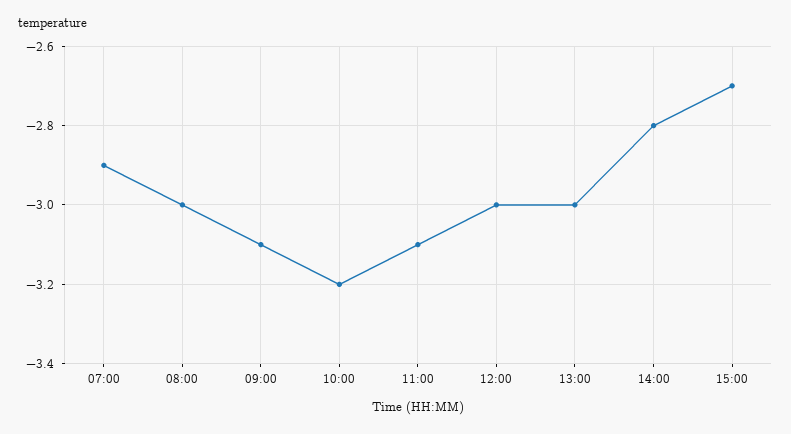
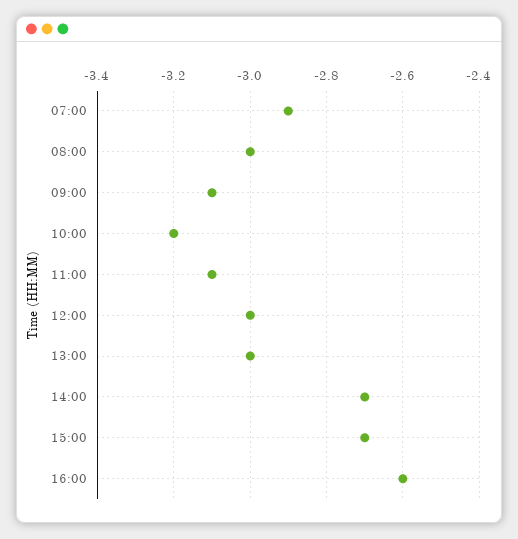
14:00: -2.8 -> -2.7
16:00: none -> -2.6

